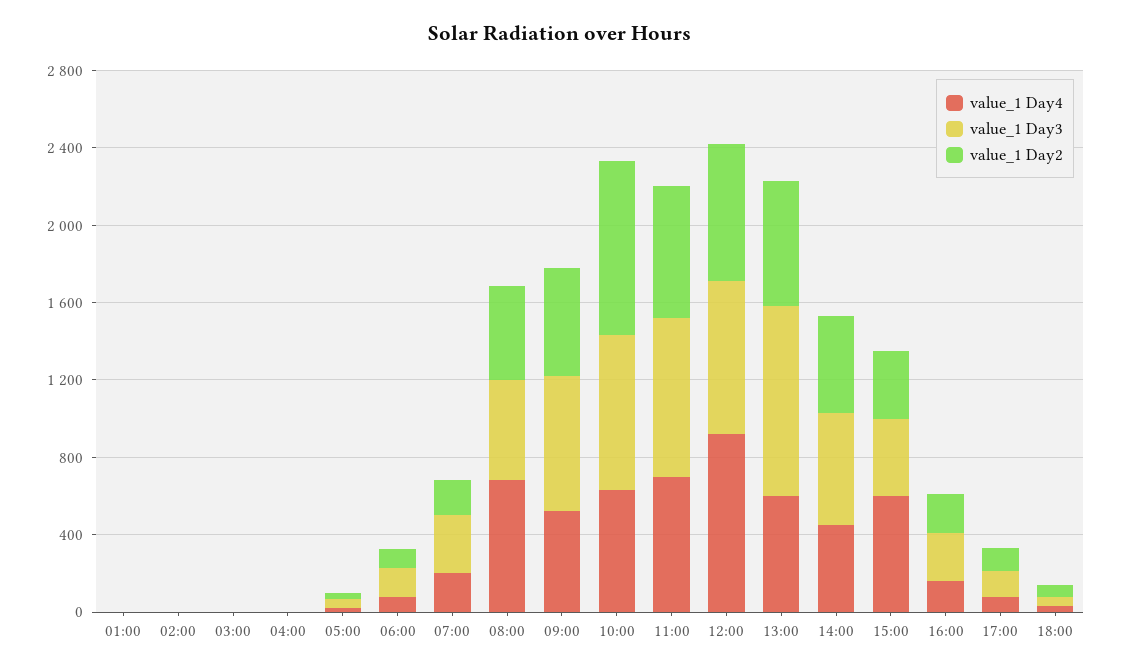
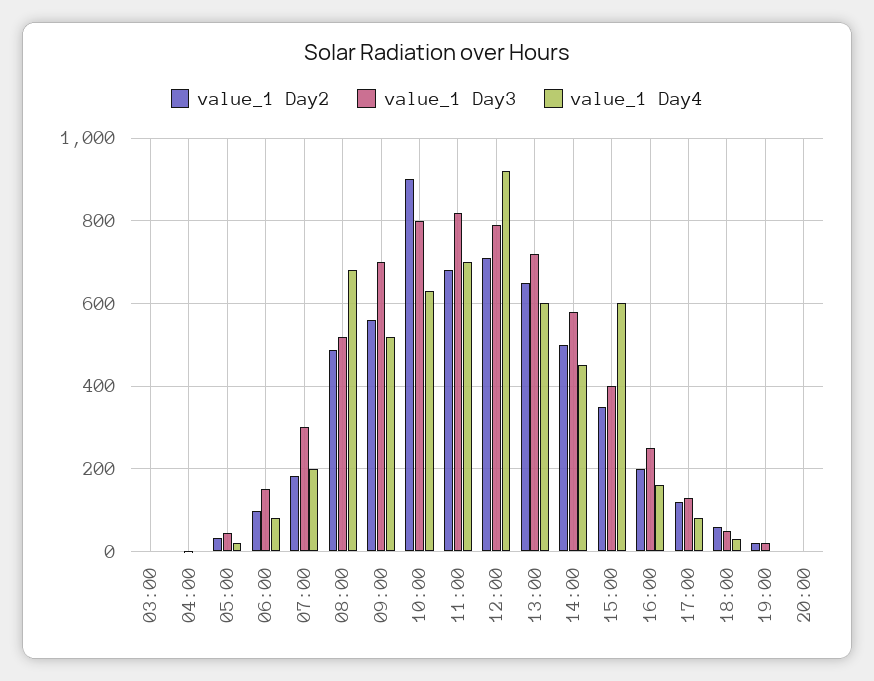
value_1 Day4, 01:00: 0 -> none
value_1 Day3, 01:00: 0 -> none
value_1 Day2, 01:00: 0 -> none
value_1 Day4, 02:00: 0 -> none
value_1 Day3, 02:00: 0 -> none
value_1 Day2, 02:00: 0 -> none
value_1 Day3, 13:00: 1000 -> 720
value_1 Day2, 19:00: none -> 20
value_1 Day3, 19:00: none -> 20
value_1 Day4, 19:00: none -> 0
value_1 Day2, 20:00: none -> 0
value_1 Day3, 20:00: none -> 0
value_1 Day4, 20:00: none -> 0

